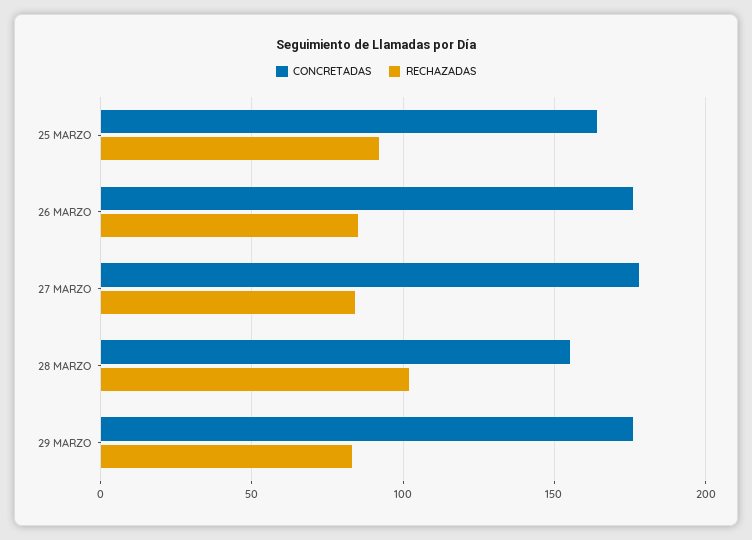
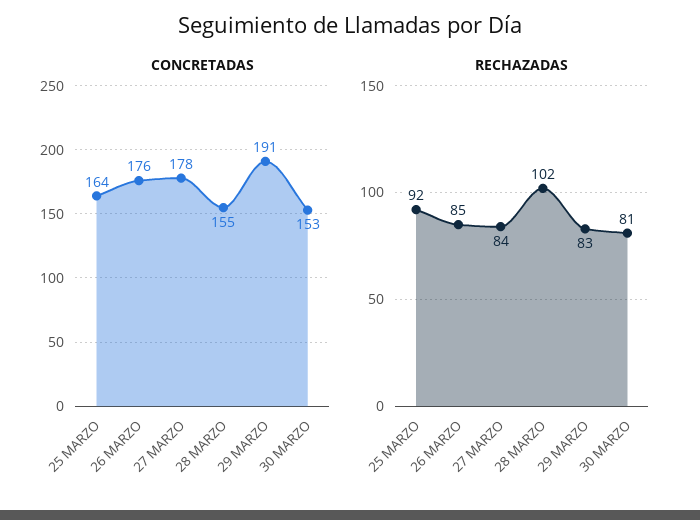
CONCRETADAS, 29 MARZO: 175 -> 191
CONCRETADAS, 30 MARZO: none -> 153
RECHAZADAS, 30 MARZO: none -> 81

